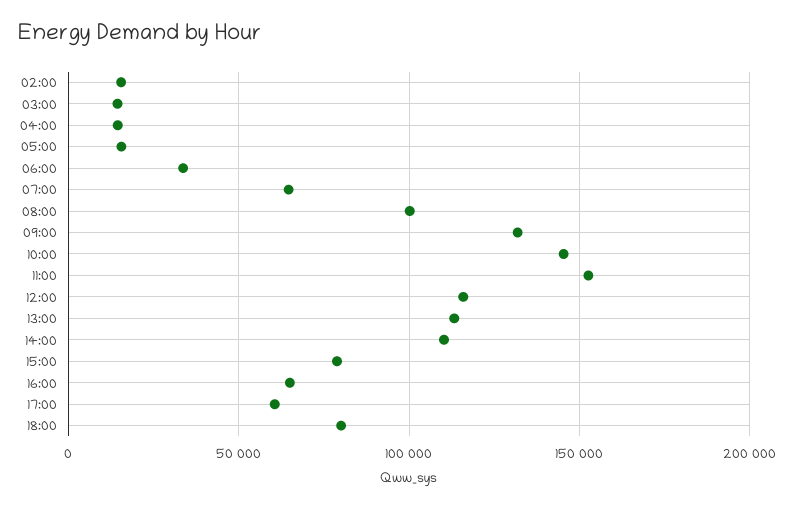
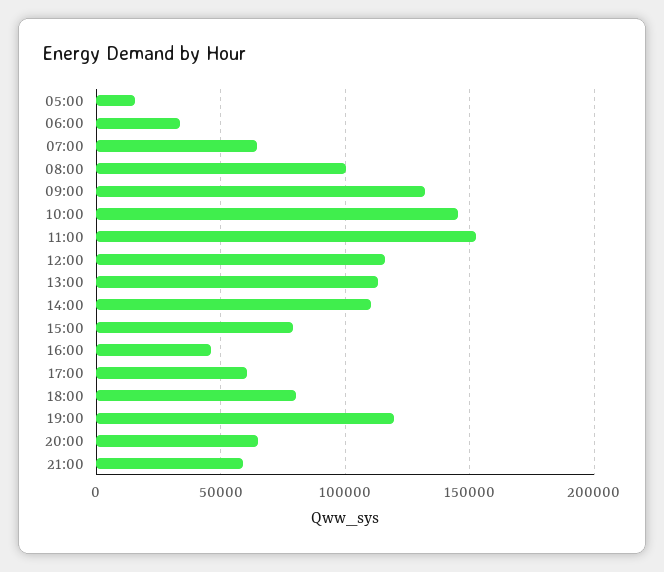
02:00: 15000 -> none
03:00: 15000 -> none
04:00: 15000 -> none
16:00: 65000 -> 45000
19:00: none -> 120000
20:00: none -> 65000
21:00: none -> 60000

